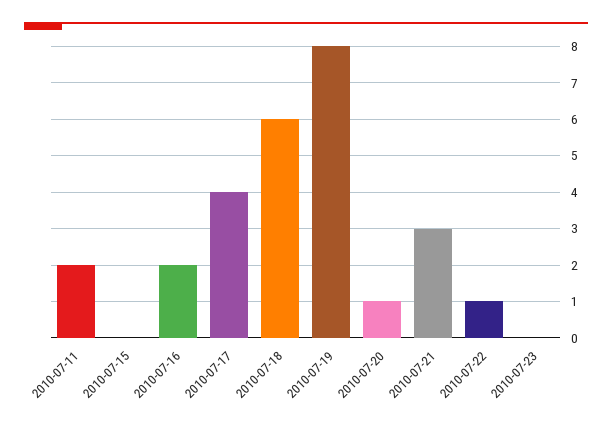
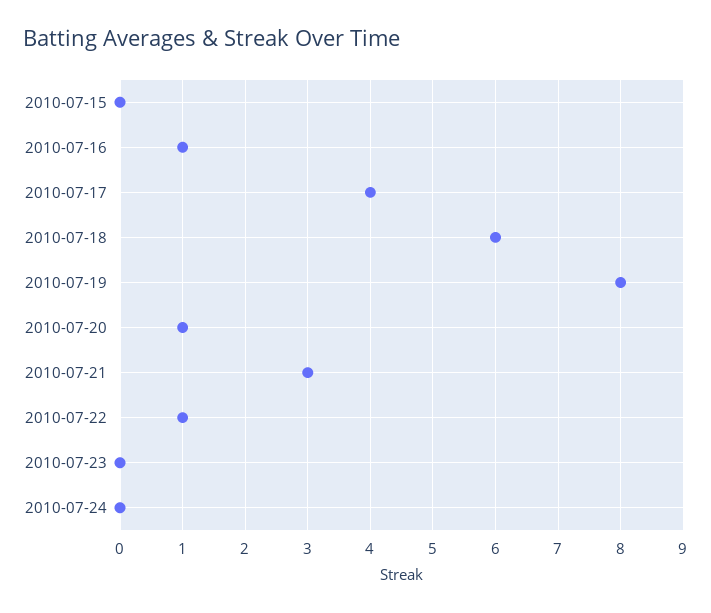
2010-07-11: 2 -> none
2010-07-16: 2 -> 1
2010-07-24: none -> 0

